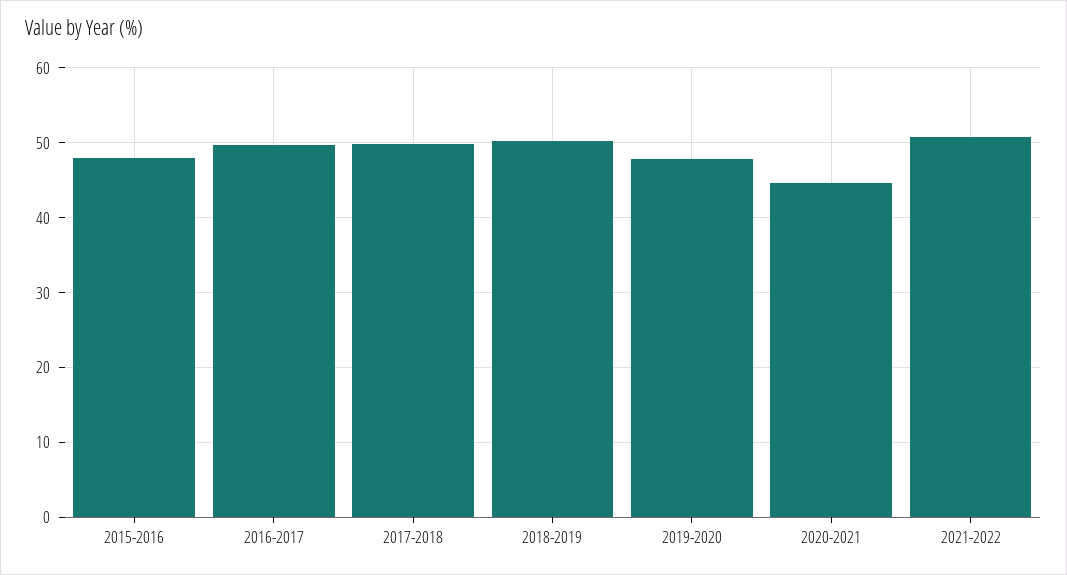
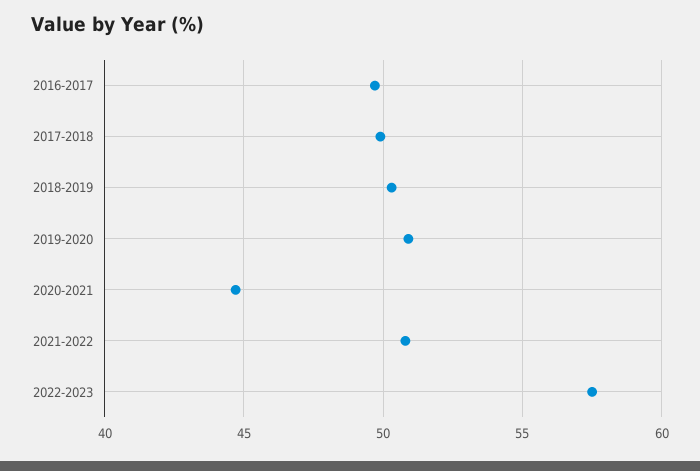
2015-2016: 48 -> none
2019-2020: 48 -> 51
2022-2023: none -> 57.5

